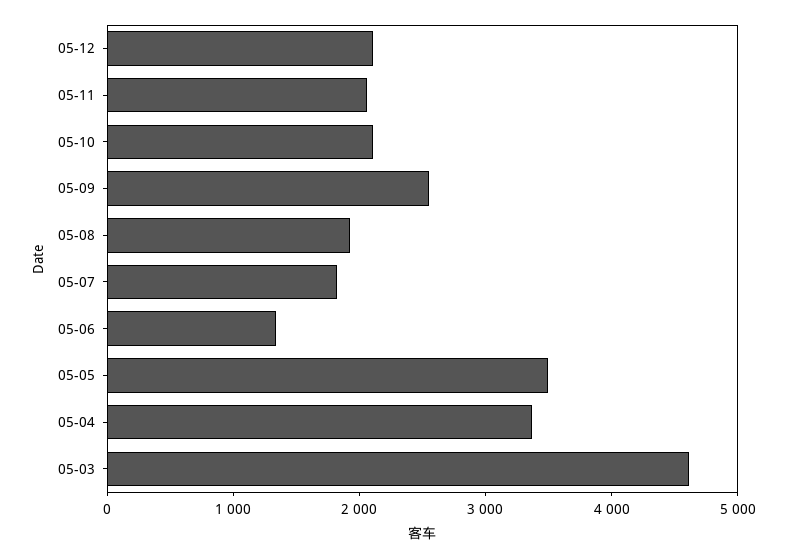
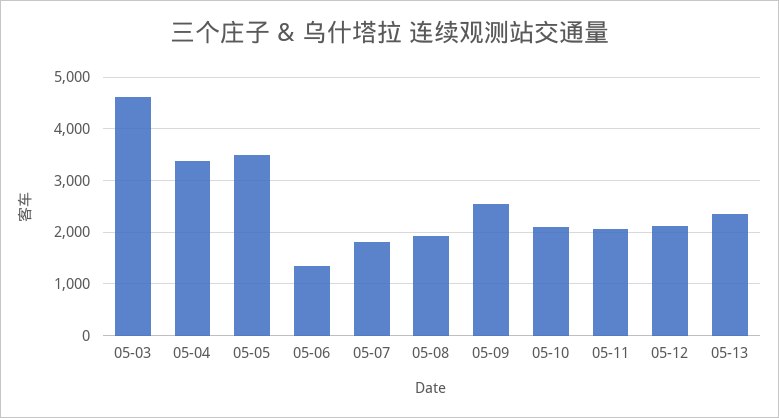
05-13: none -> 2400

